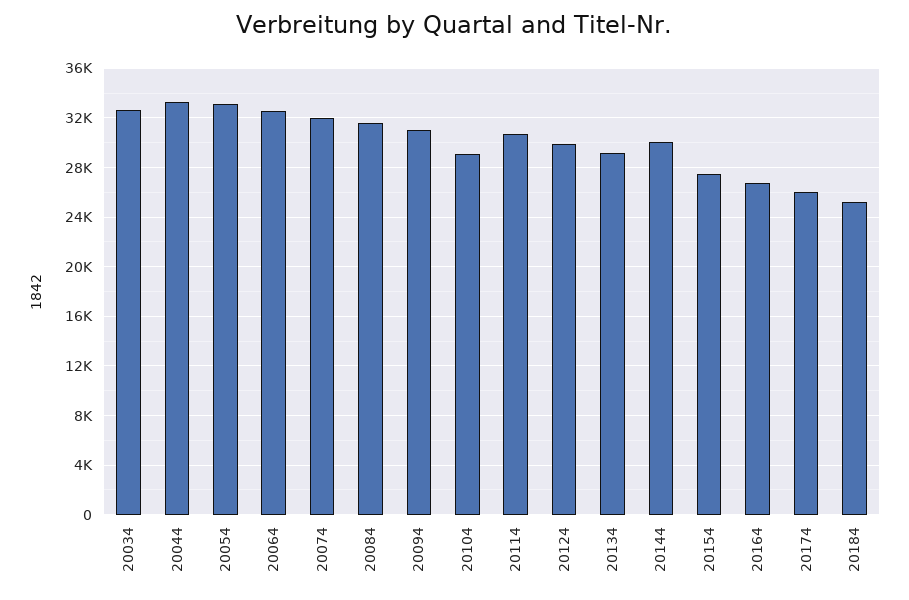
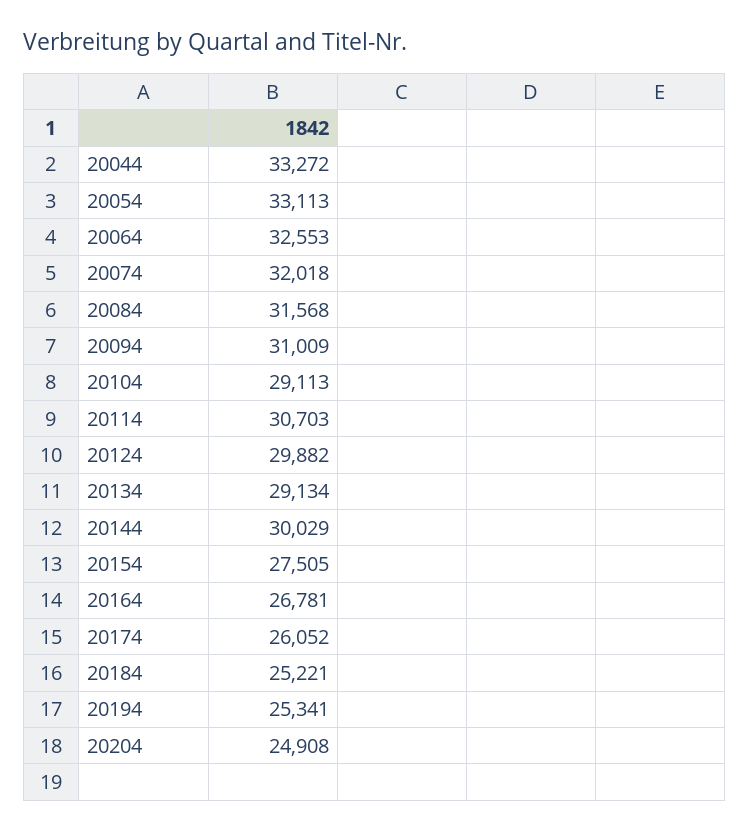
20034: 32500 -> none
20194: none -> 25341
20204: none -> 24908

